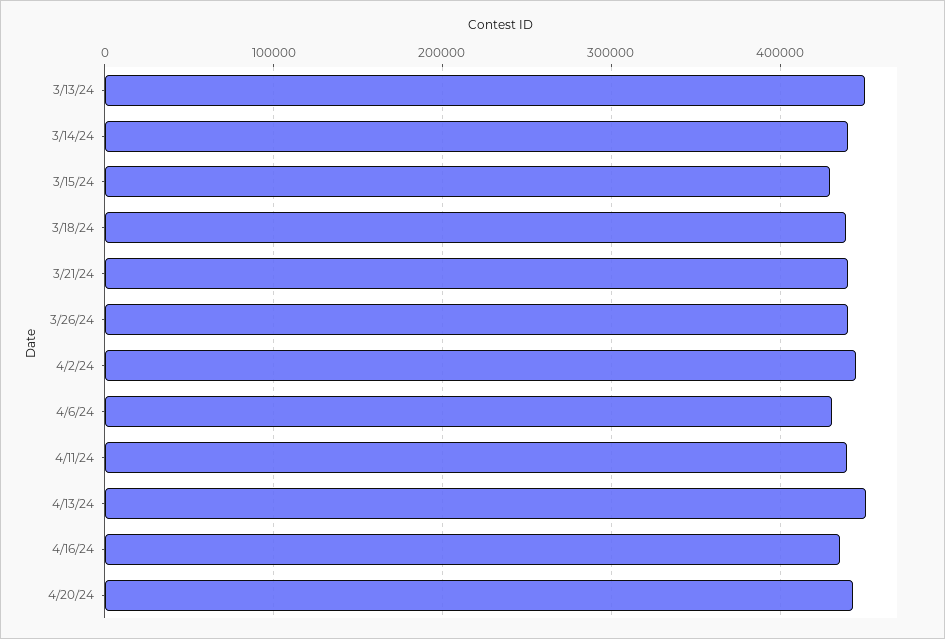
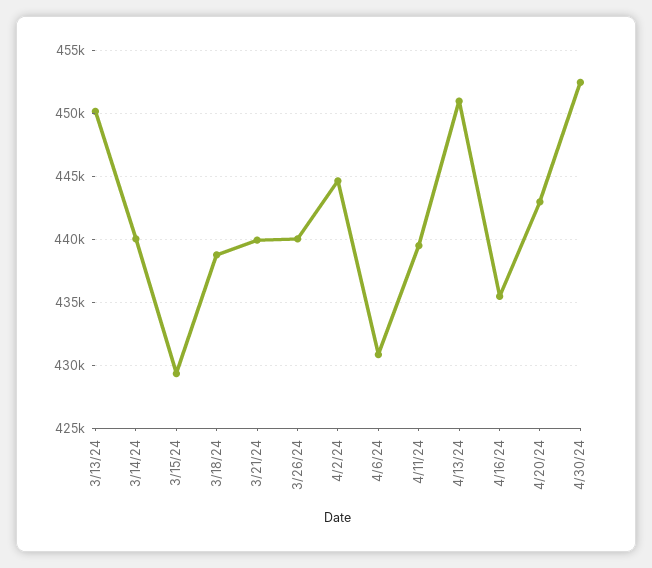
4/30/24: none -> 452500

